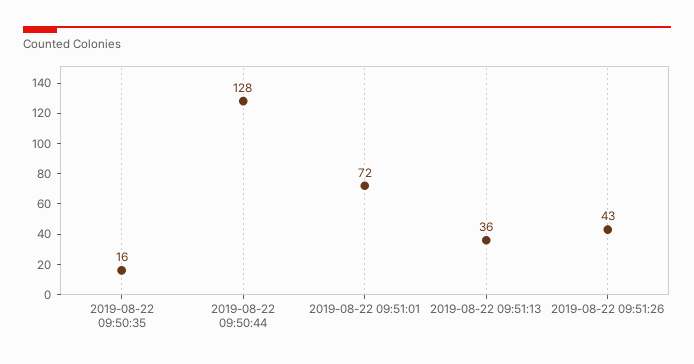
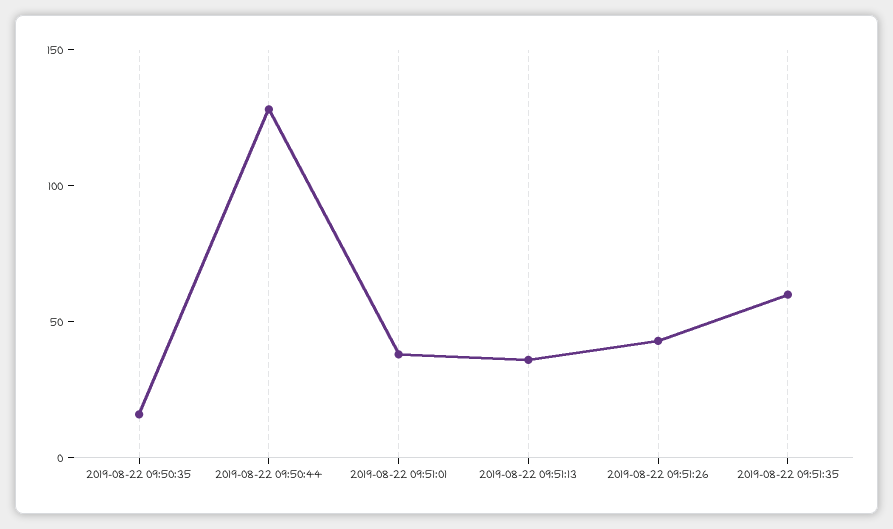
2019-08-22 09:51:01: 72 -> 40
2019-08-22 09:51:35: none -> 60

